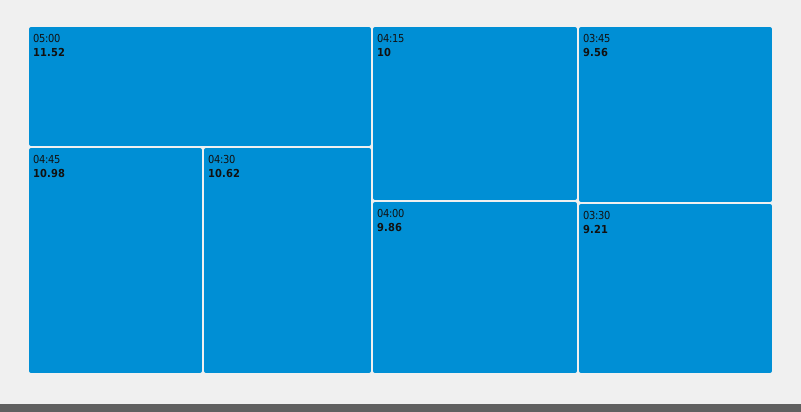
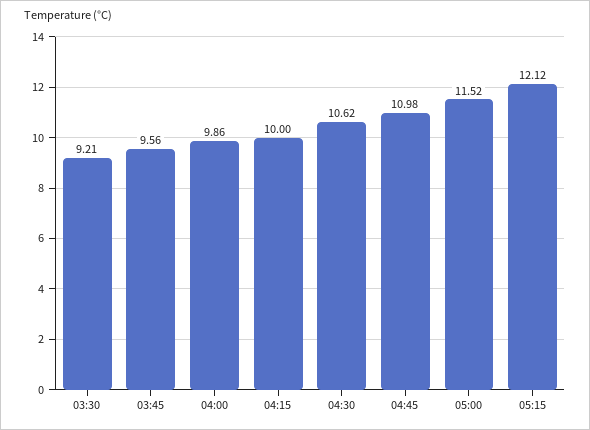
05:15: none -> 12.12

